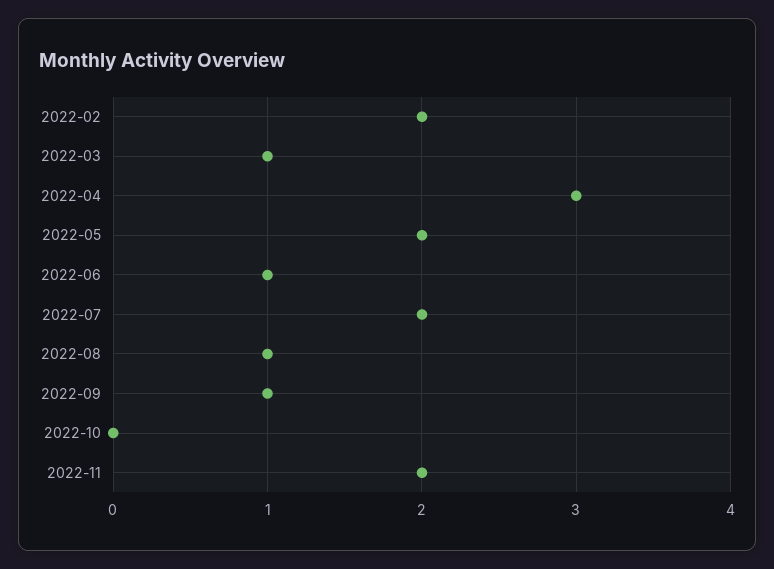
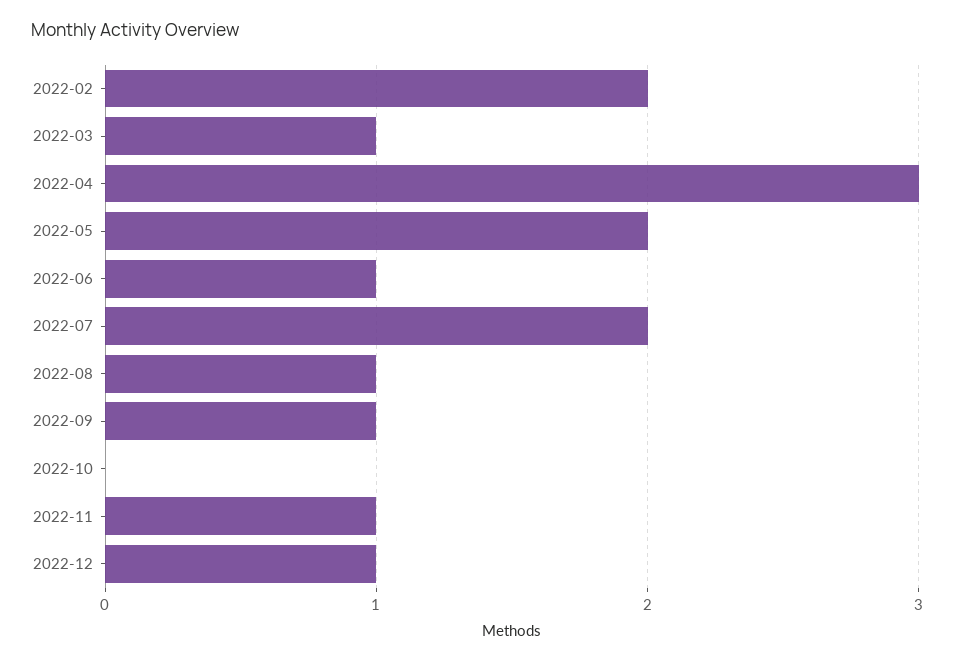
2022-11: 2 -> 1
2022-12: none -> 1

